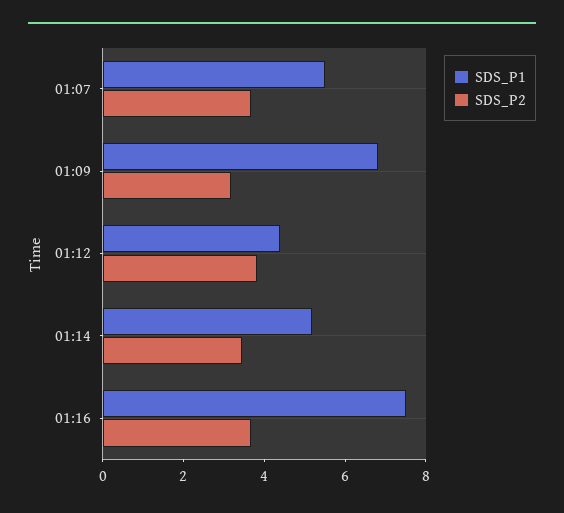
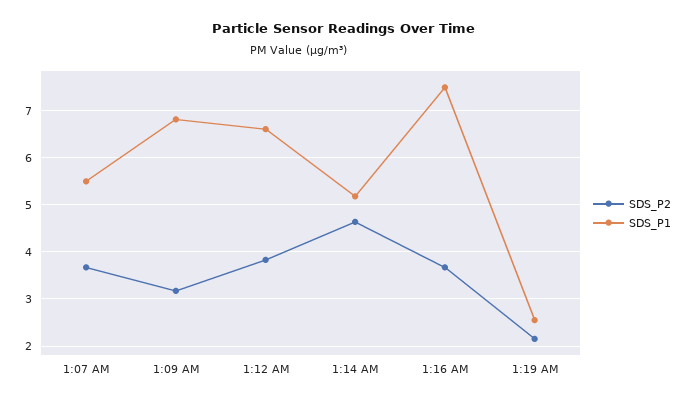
SDS_P1, 01:12: 4.5 -> 6.6
SDS_P2, 01:14: 3.5 -> 4.6
SDS_P2, 1:19 AM: none -> 2.2
SDS_P1, 1:19 AM: none -> 2.6

